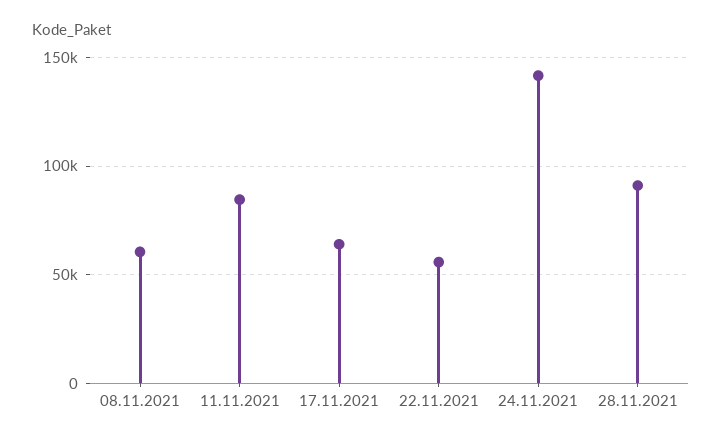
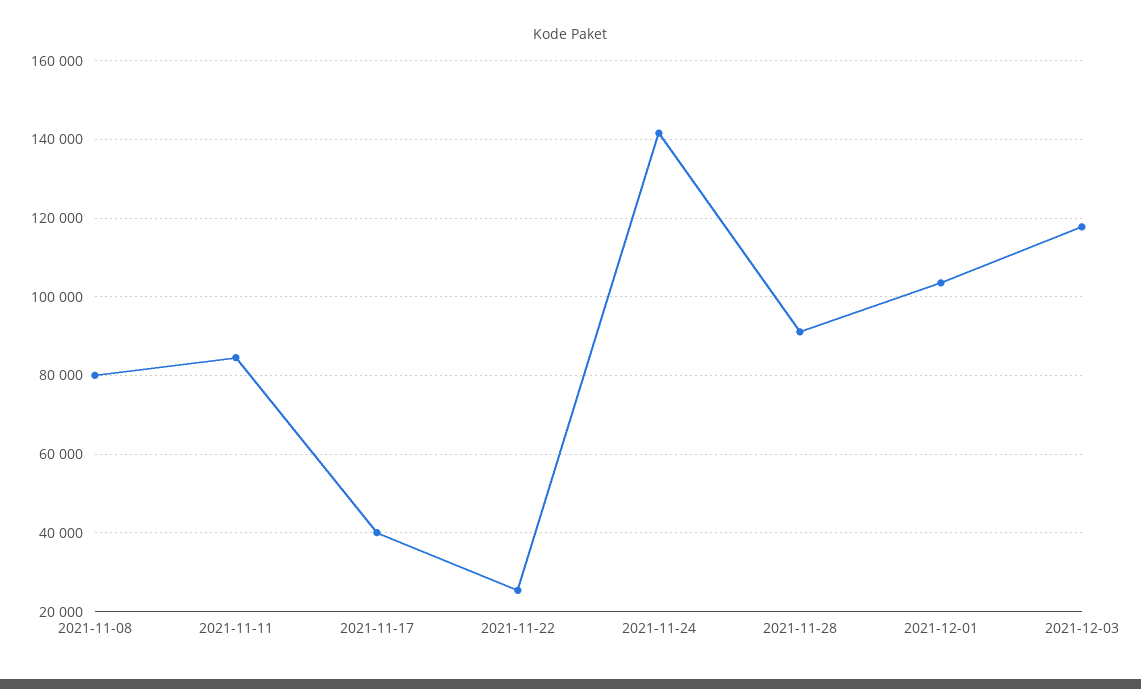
08.11.2021: 60000 -> 80000
17.11.2021: 65000 -> 40000
22.11.2021: 55000 -> 26000
2021-12-01: none -> 104000
2021-12-03: none -> 118000

